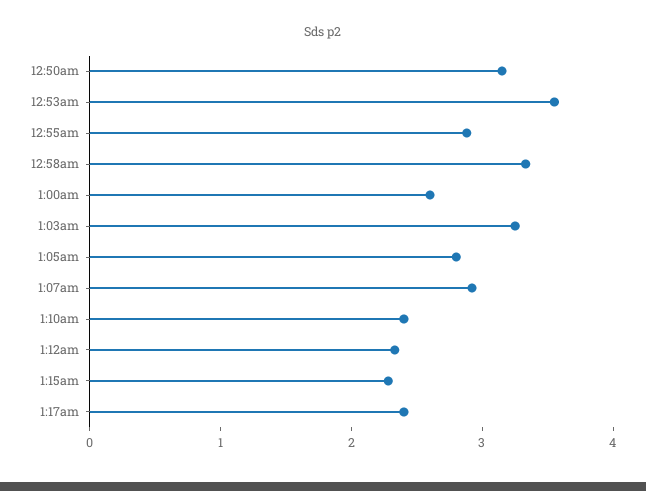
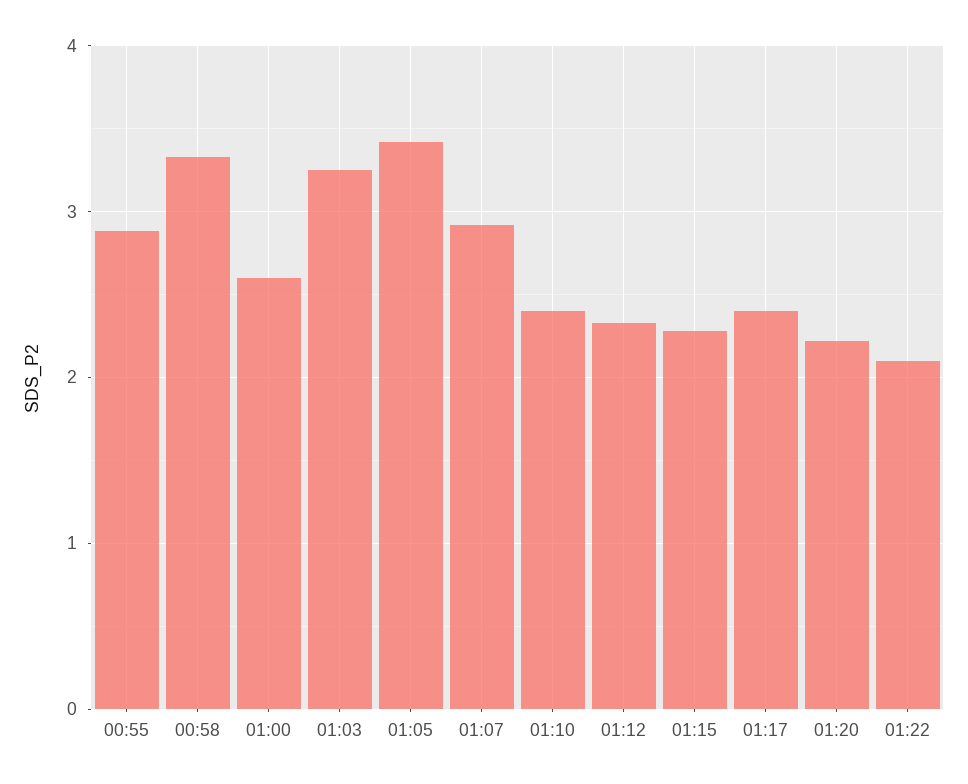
12:50am: 3.2 -> none
12:53am: 3.6 -> none
1:05am: 2.8 -> 3.4
01:20: none -> 2.2
01:22: none -> 2.1

